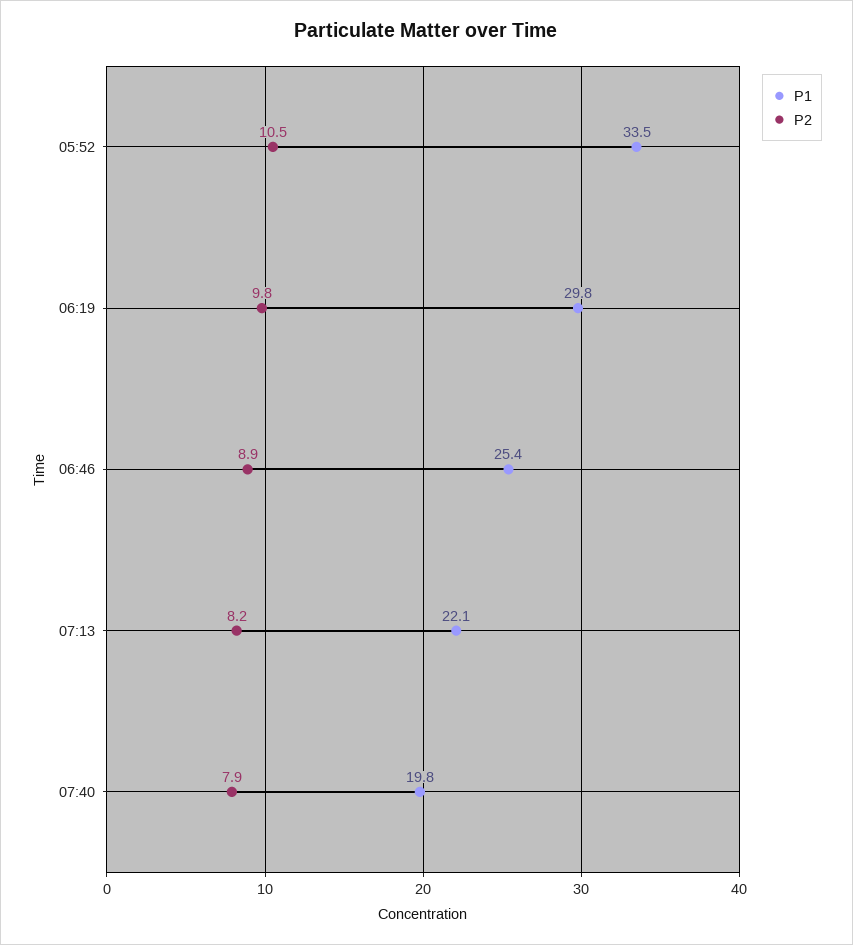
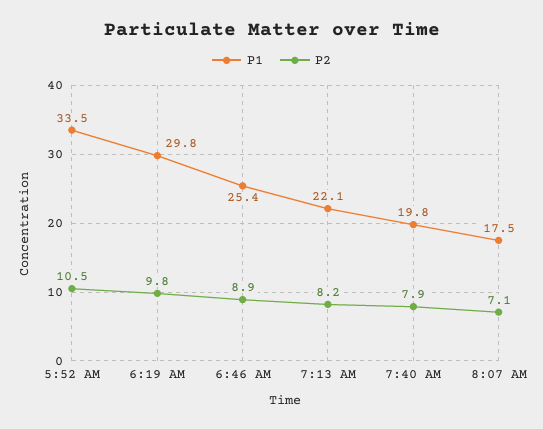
P1, 8:07 AM: none -> 17.5
P2, 8:07 AM: none -> 7.1

